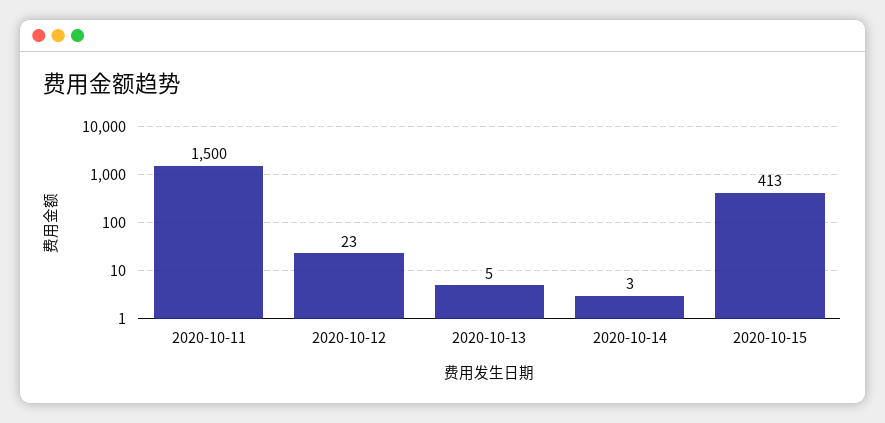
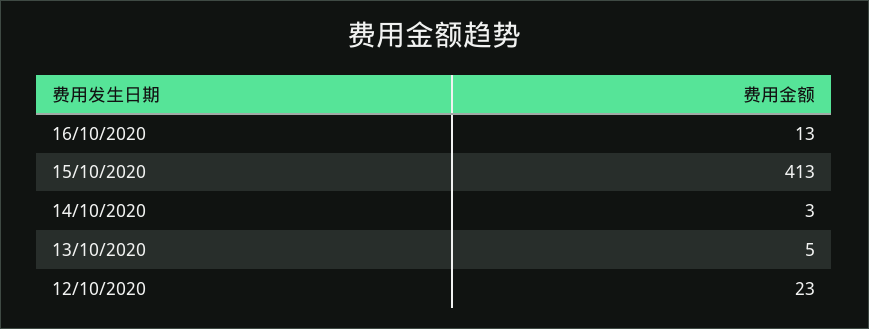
2020-10-11: 1500 -> none
16/10/2020: none -> 13

